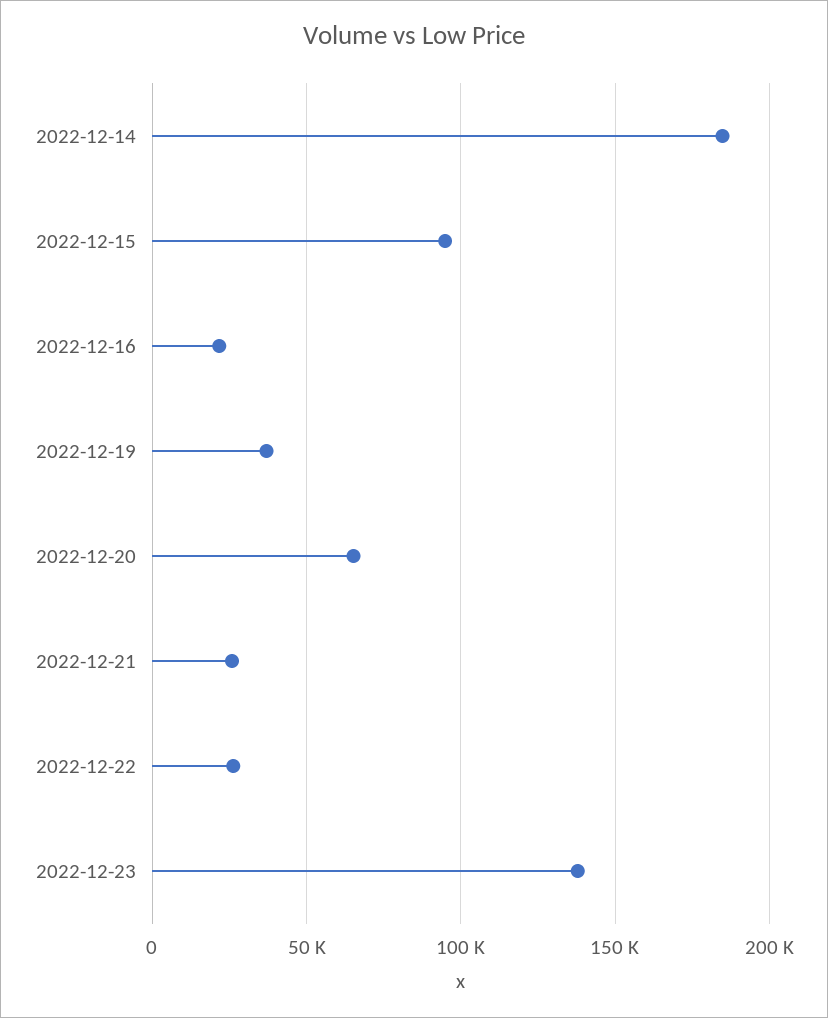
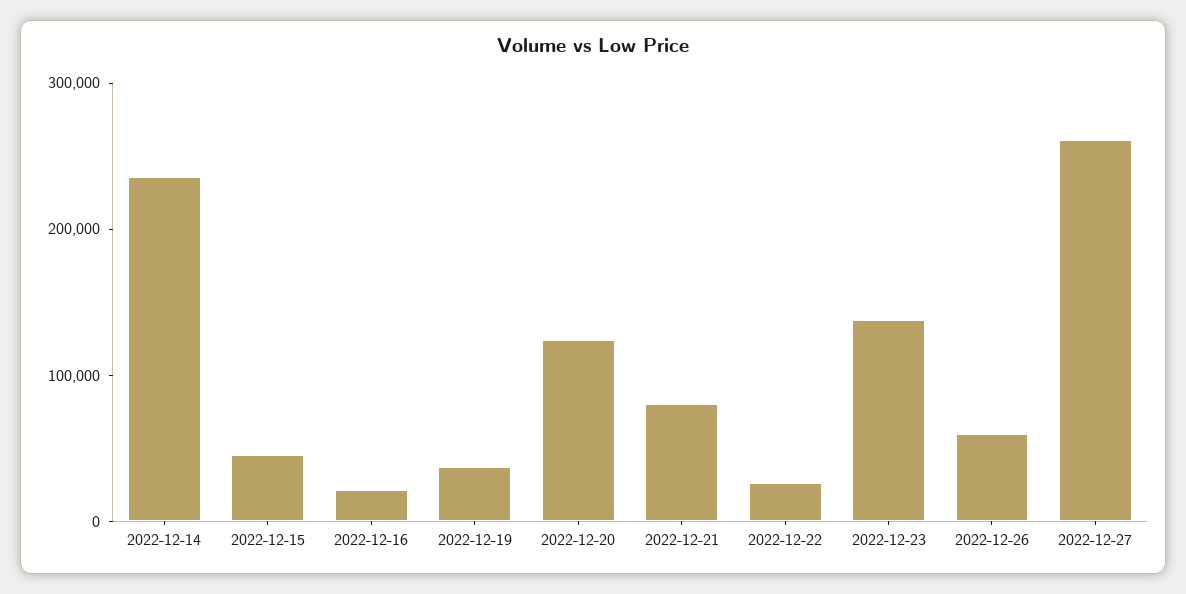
2022-12-14: 185000 -> 240000
2022-12-15: 95000 -> 40000
2022-12-20: 65000 -> 120000
2022-12-21: 25000 -> 80000
2022-12-26: none -> 60000
2022-12-27: none -> 260000

